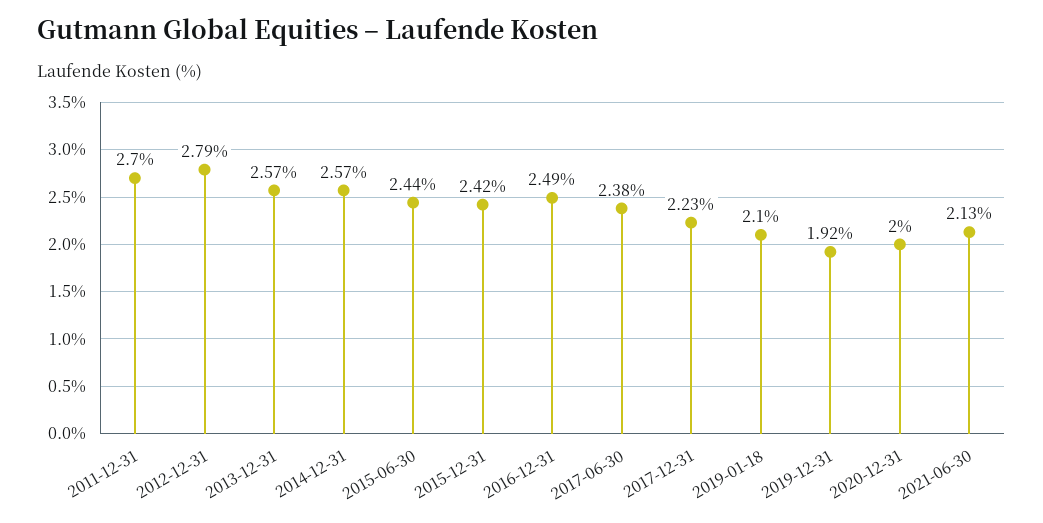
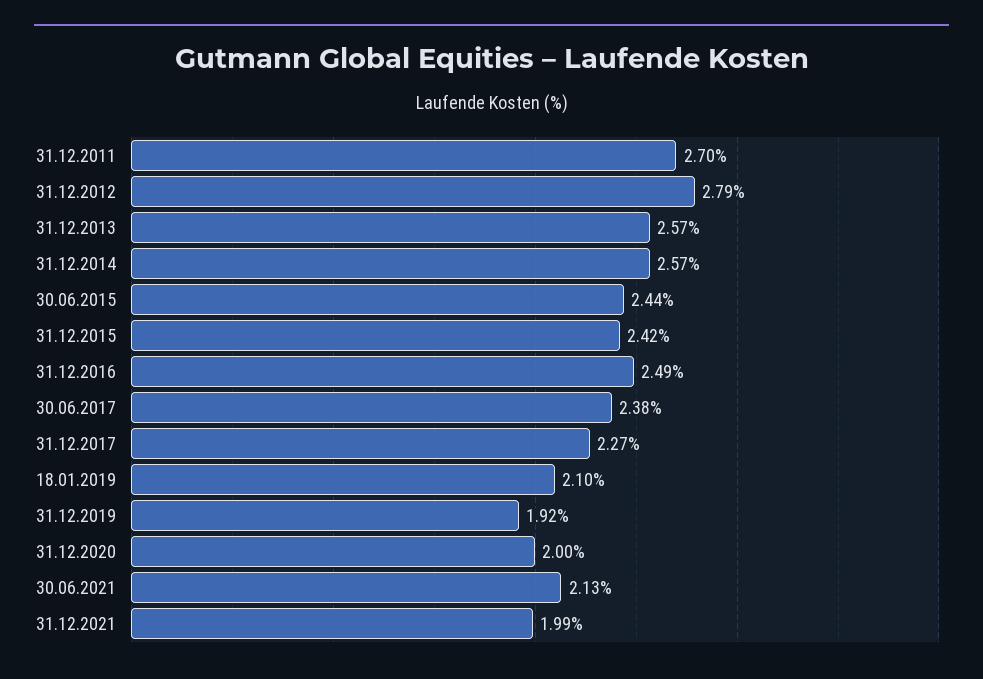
2017-12-31: 2.23 -> 2.27
31.12.2021: none -> 1.99

